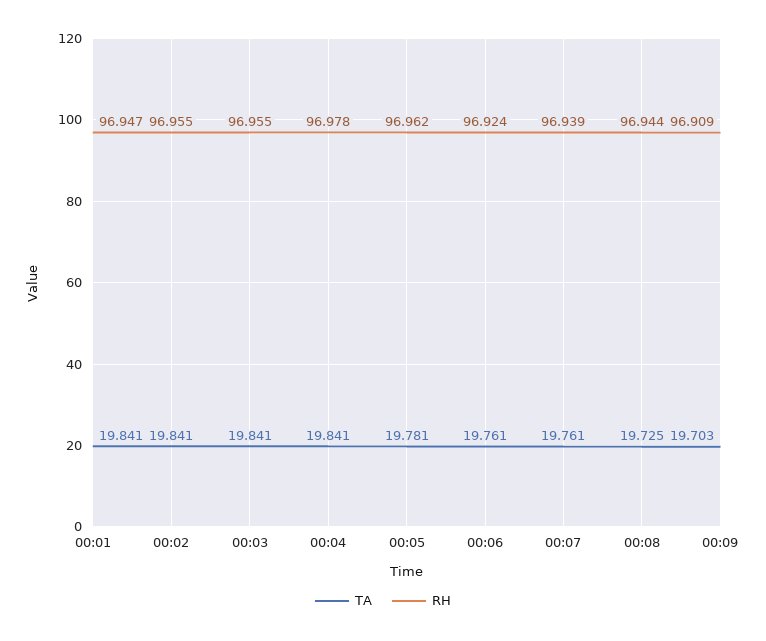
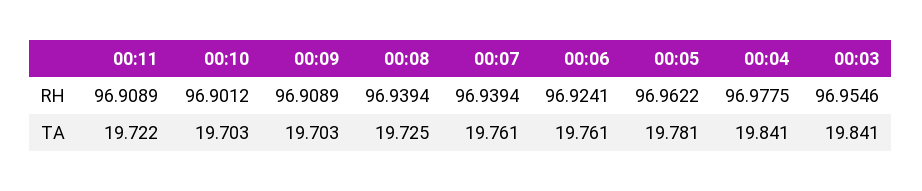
TA, 00:01: 19.841 -> none
RH, 00:01: 96.947 -> none
TA, 00:02: 19.841 -> none
RH, 00:02: 96.955 -> none
RH, 00:08: 96.944 -> 96.9394
RH, 00:11: none -> 96.9089
RH, 00:10: none -> 96.9012
TA, 00:11: none -> 19.722
TA, 00:10: none -> 19.703

